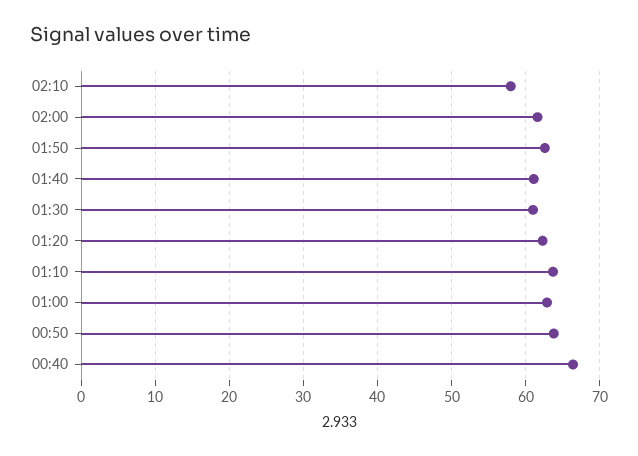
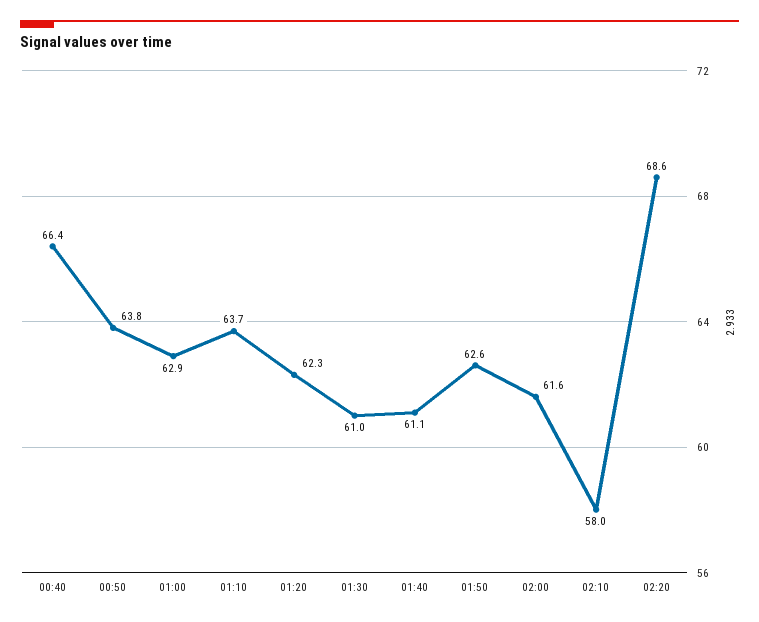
02:20: none -> 68.6

